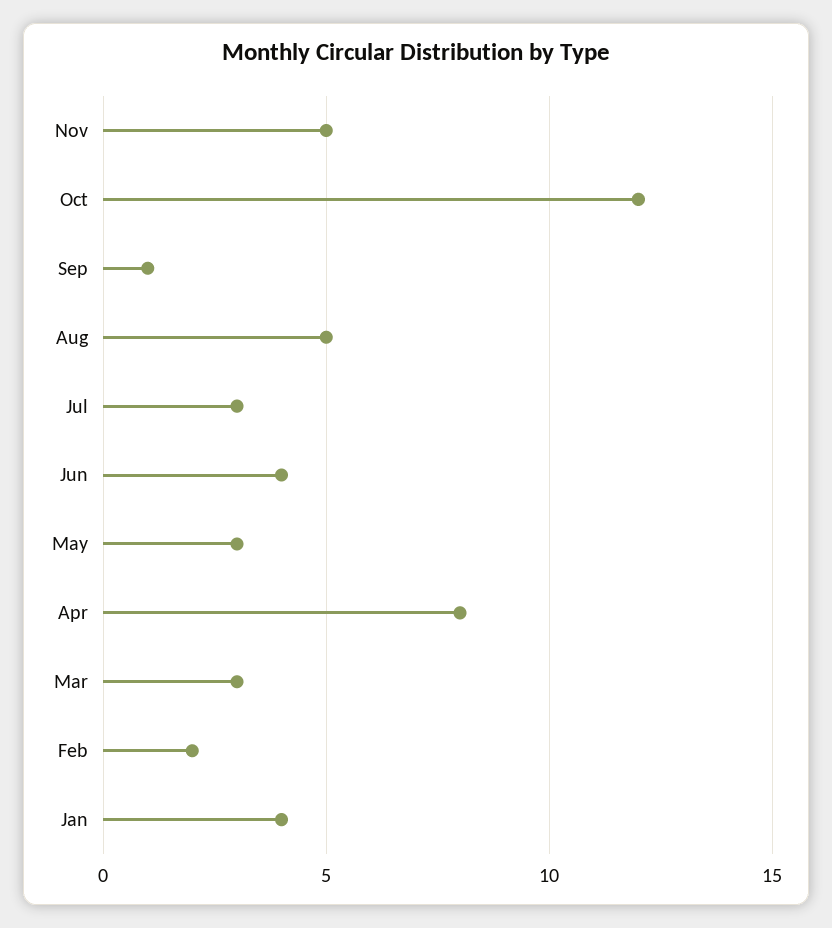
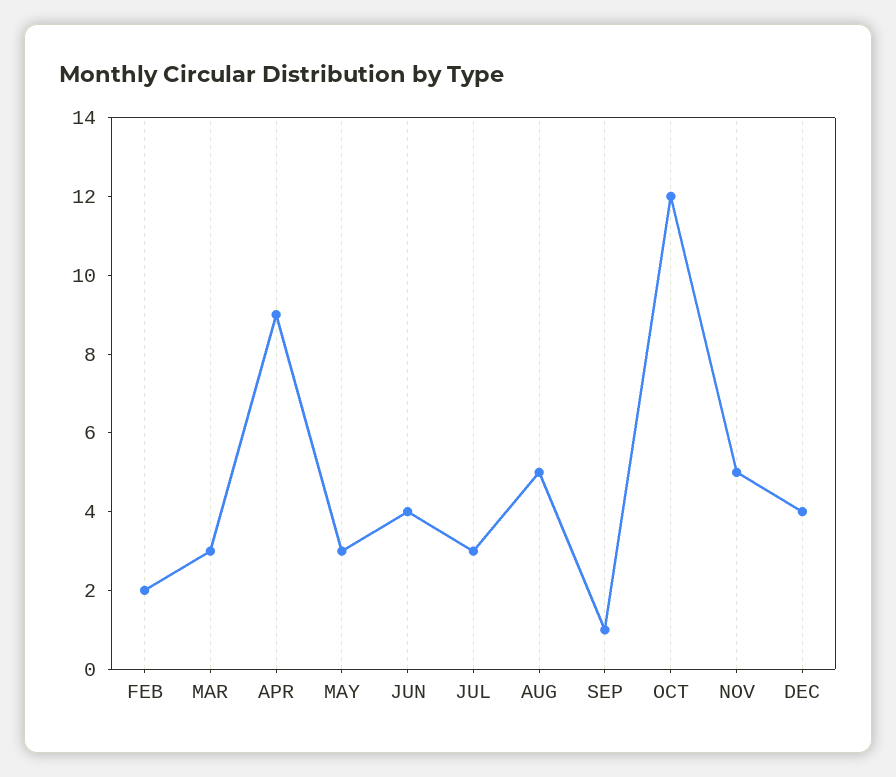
Apr: 8 -> 9
Jan: 4 -> none
DEC: none -> 4

